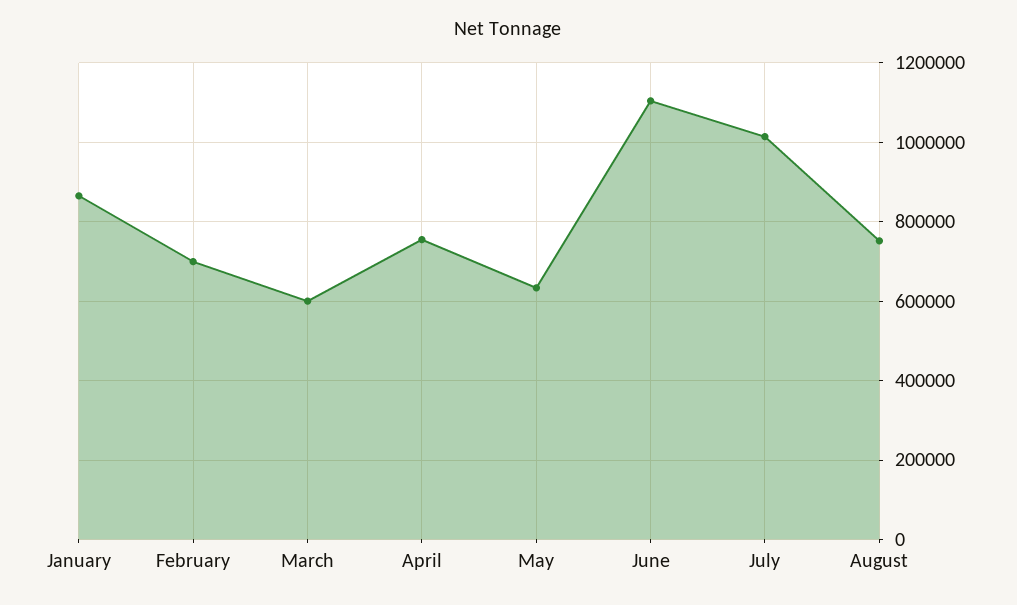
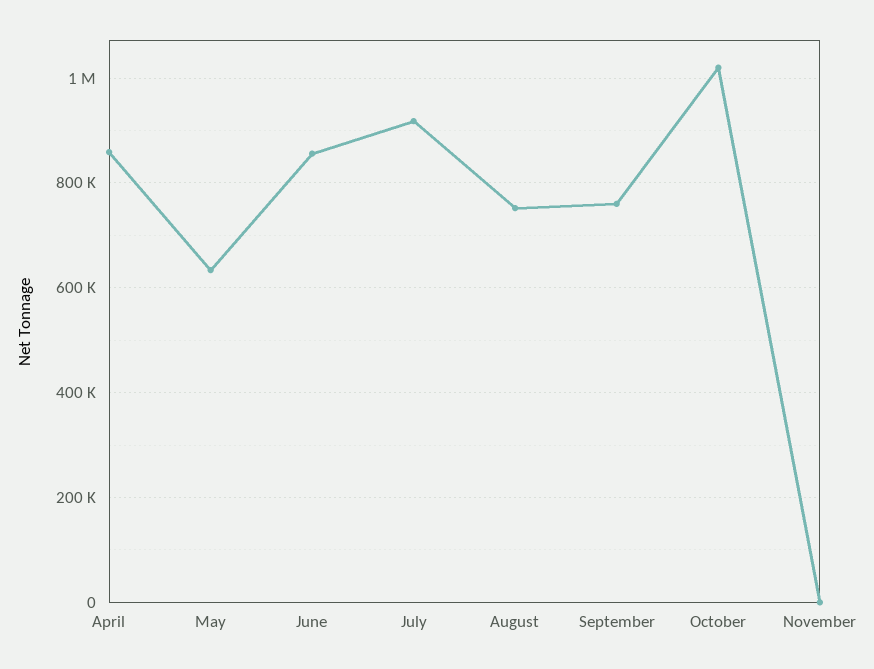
January: 860000 -> none
February: 700000 -> none
March: 600000 -> none
April: 760000 -> 860000
June: 1100000 -> 860000
July: 1020000 -> 920000
September: none -> 760000
October: none -> 1020000
November: none -> 0

